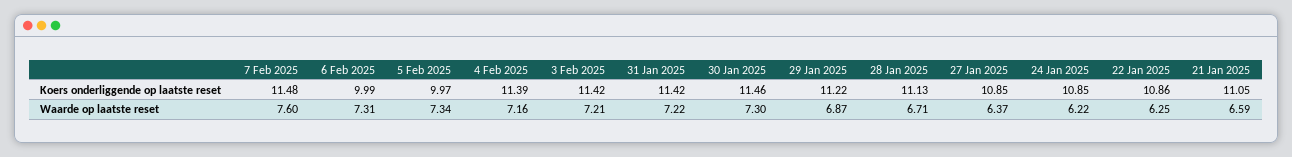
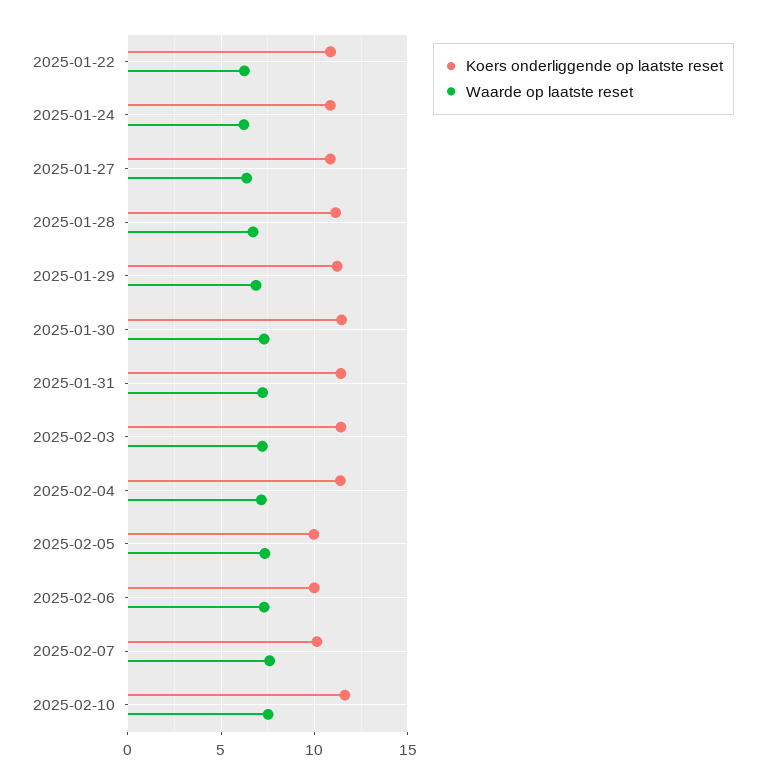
Koers onderliggende op laatste reset, 7 Feb 2025: 11.48 -> 10
Koers onderliggende op laatste reset, 21 Jan 2025: 11.05 -> none
Waarde op laatste reset, 21 Jan 2025: 6.59 -> none
Koers onderliggende op laatste reset, 2025-02-10: none -> 11.5
Waarde op laatste reset, 2025-02-10: none -> 7.5

